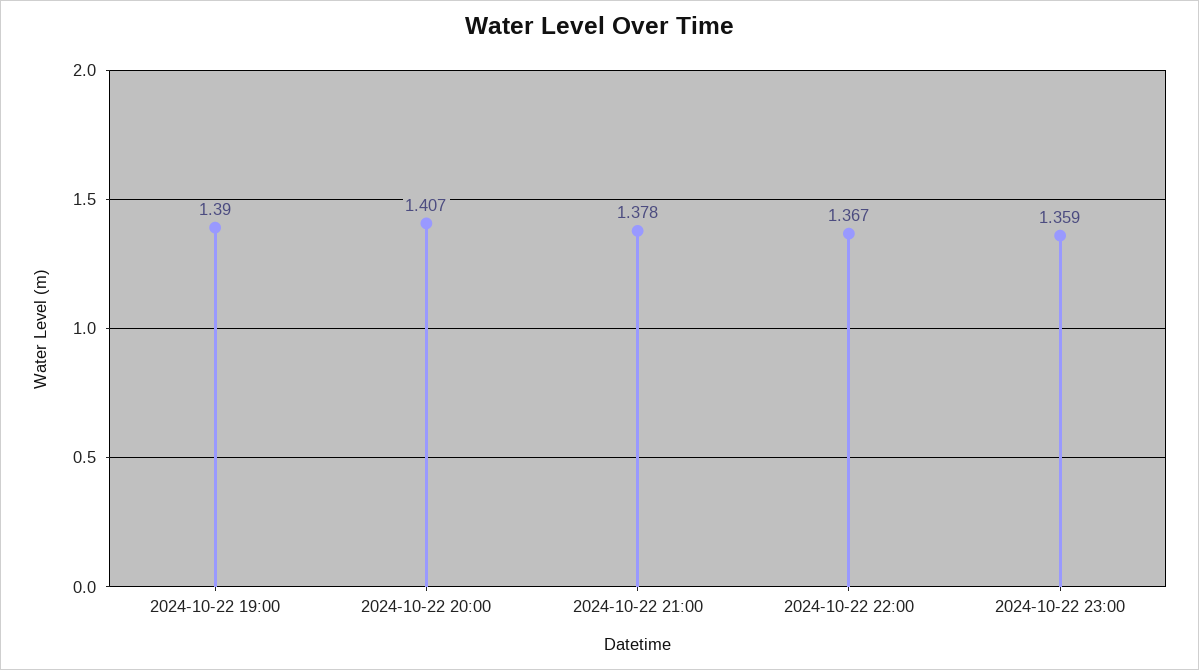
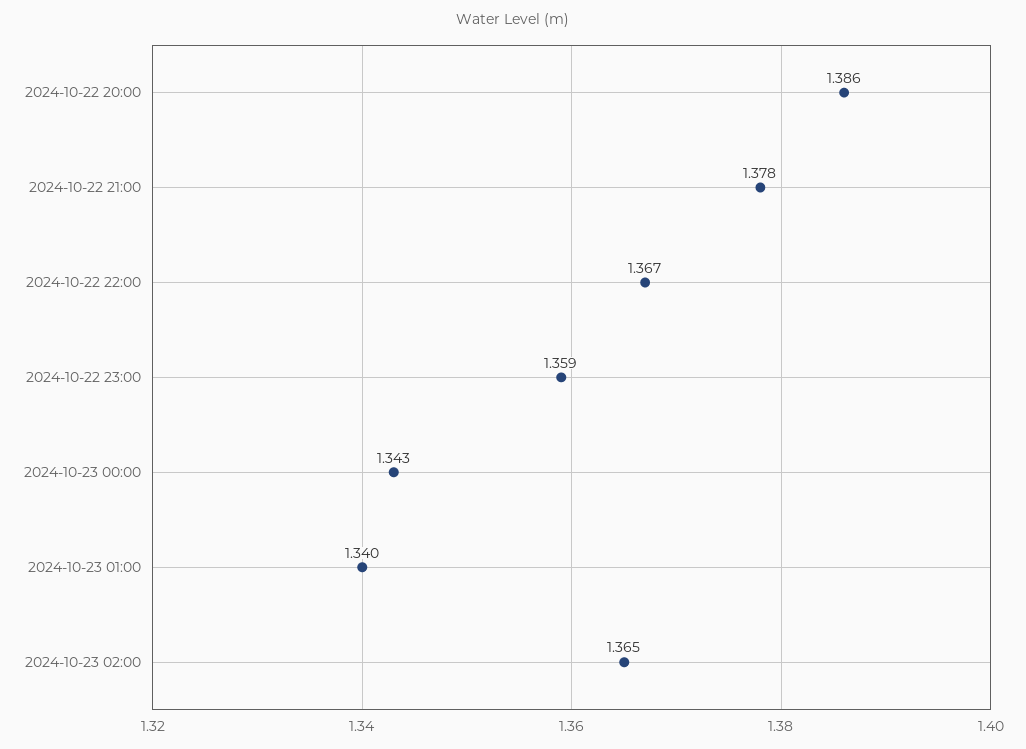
2024-10-22 19:00: 1.39 -> none
2024-10-22 20:00: 1.407 -> 1.386
2024-10-23 00:00: none -> 1.343
2024-10-23 01:00: none -> 1.34
2024-10-23 02:00: none -> 1.365

